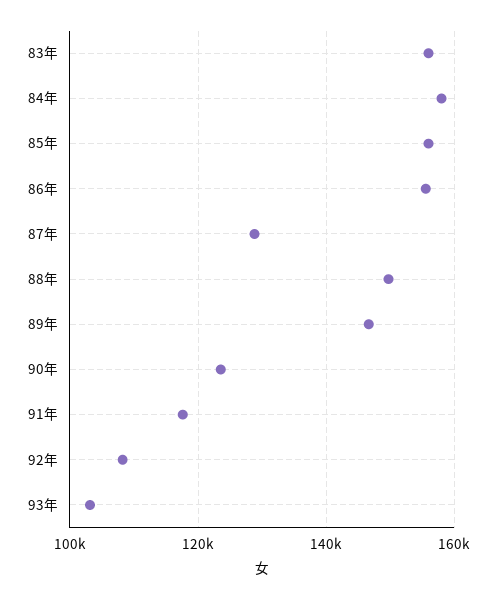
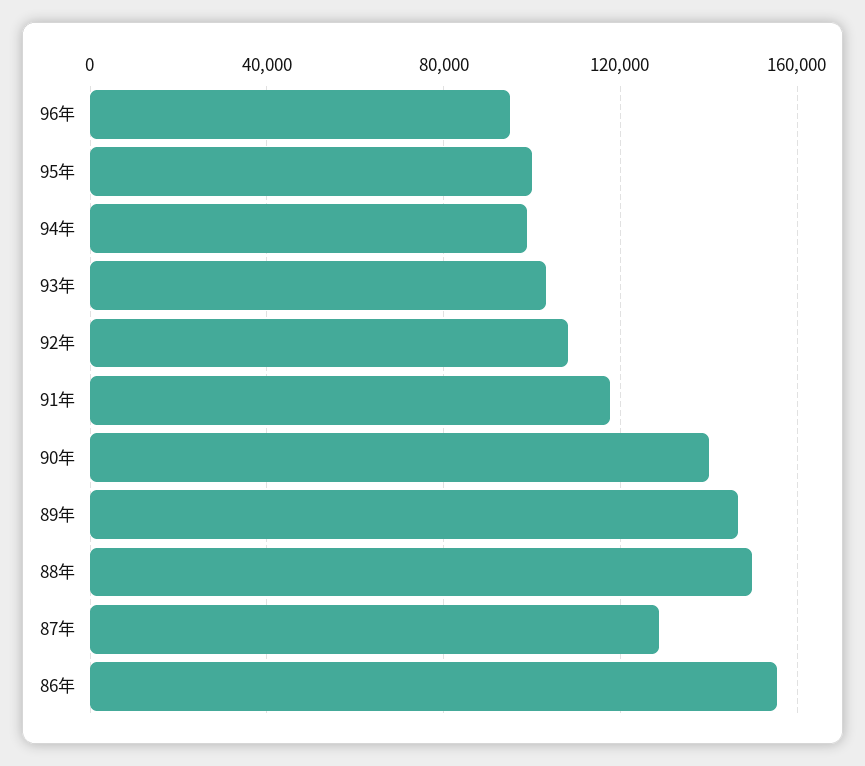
83年: 156000 -> none
84年: 158000 -> none
85年: 156000 -> none
90年: 124000 -> 140000
96年: none -> 95000
95年: none -> 100000
94年: none -> 100000

